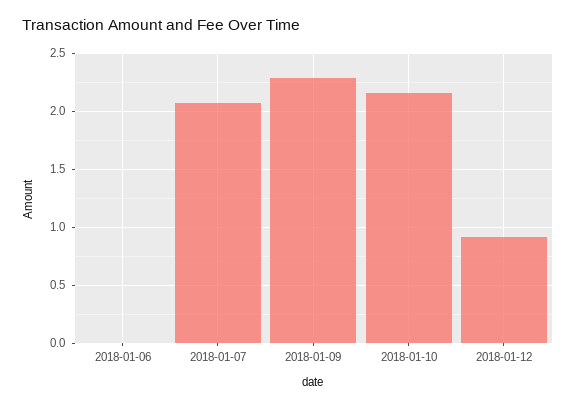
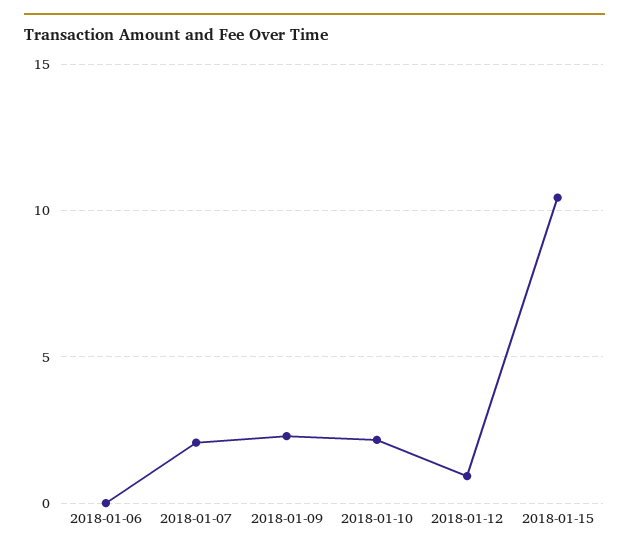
2018-01-15: none -> 10.5

